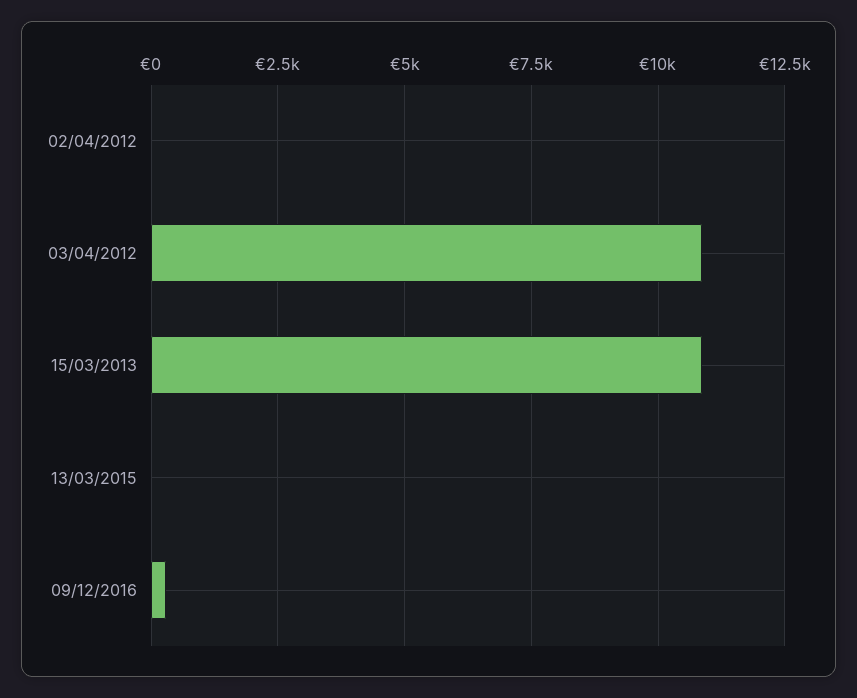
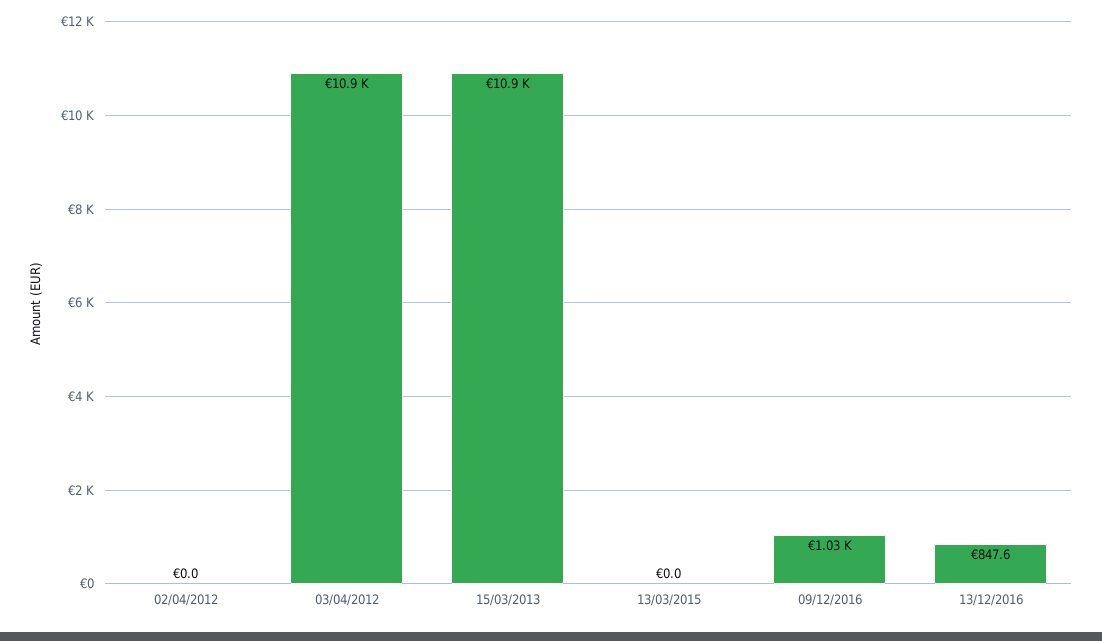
09/12/2016: 250 -> 1030
13/12/2016: none -> 847.6

